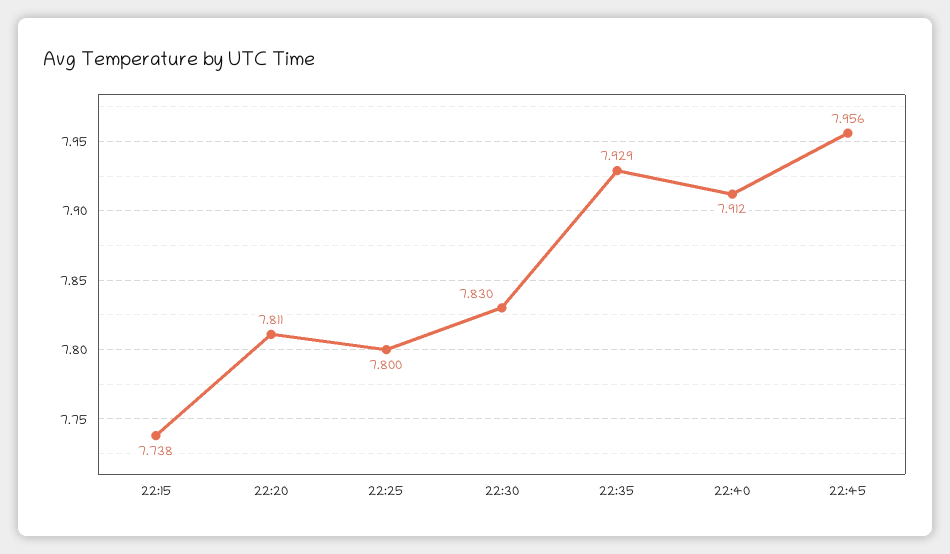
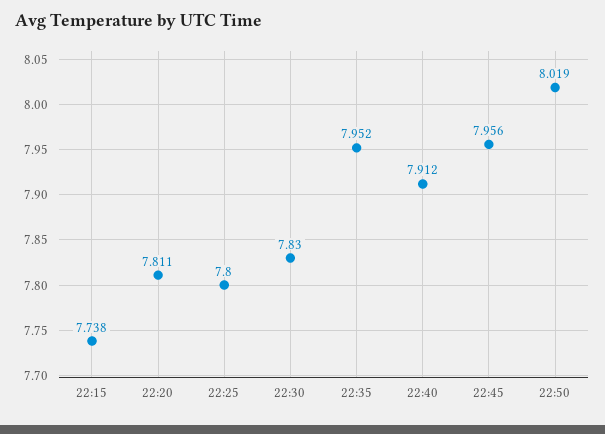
22:35: 7.929 -> 7.952
22:50: none -> 8.019

